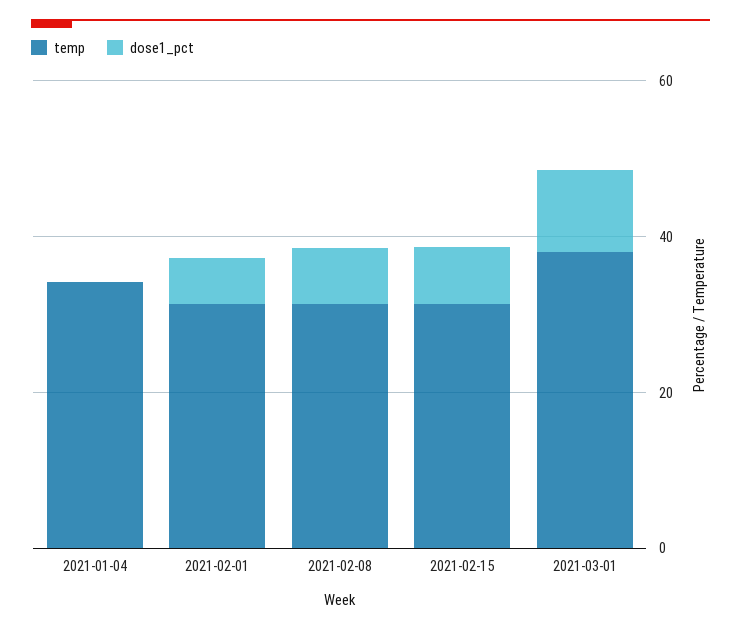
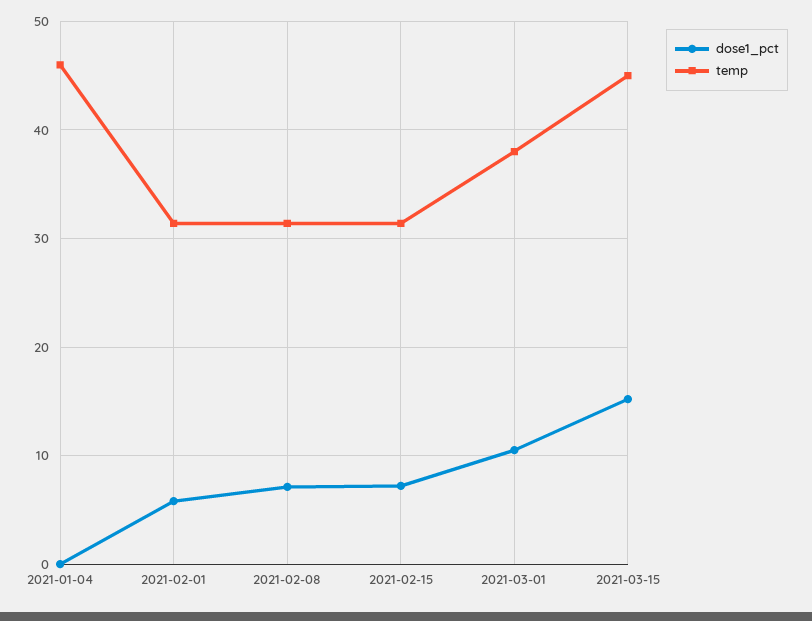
temp, 2021-01-04: 35 -> 46
dose1_pct, 2021-03-15: none -> 15
temp, 2021-03-15: none -> 45

